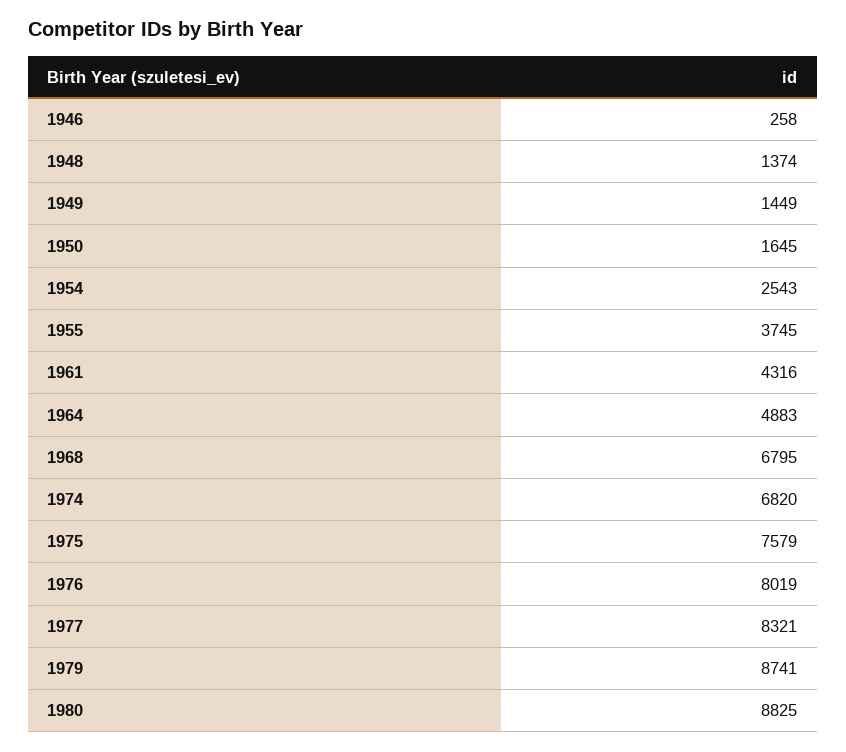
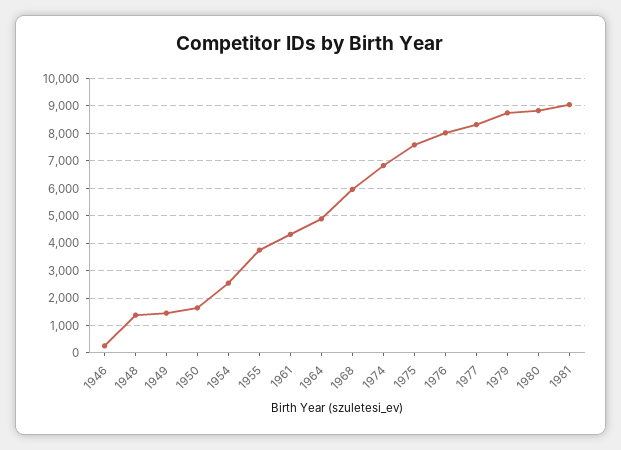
1968: 6795 -> 6000
1981: none -> 9000

